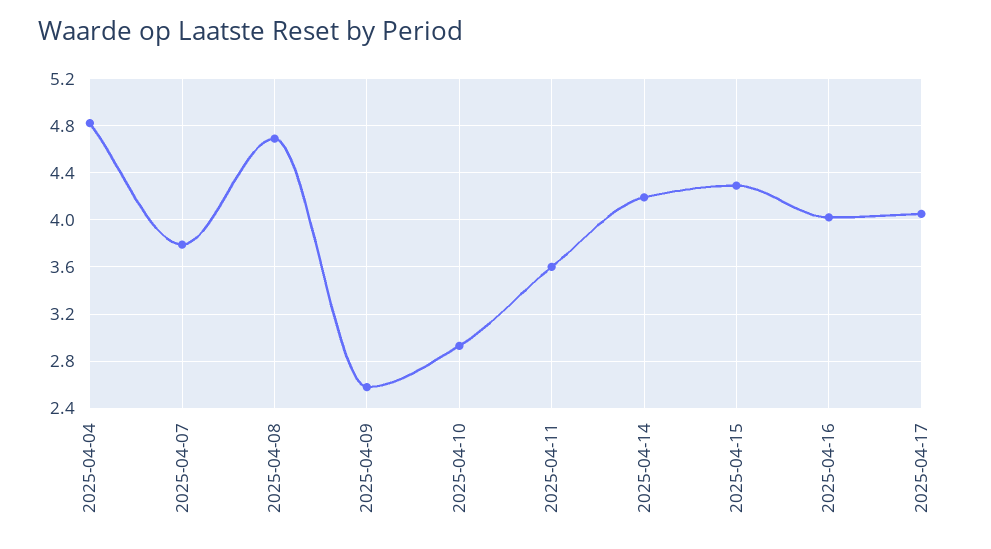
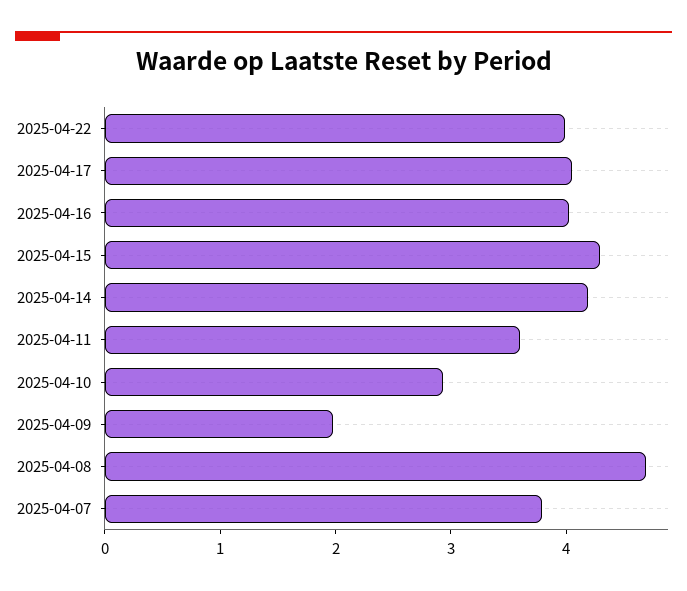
2025-04-04: 4.8 -> none
2025-04-09: 2.6 -> 2
2025-04-22: none -> 4

